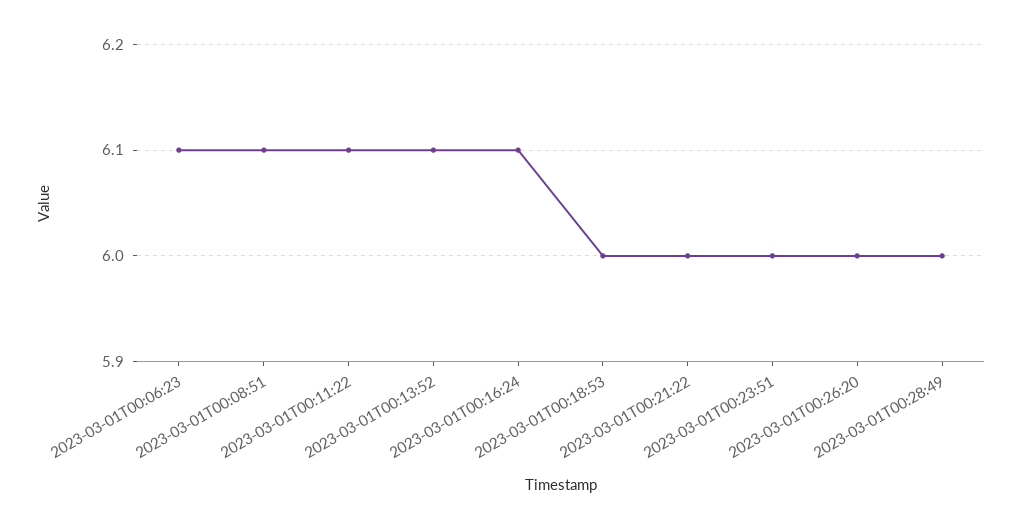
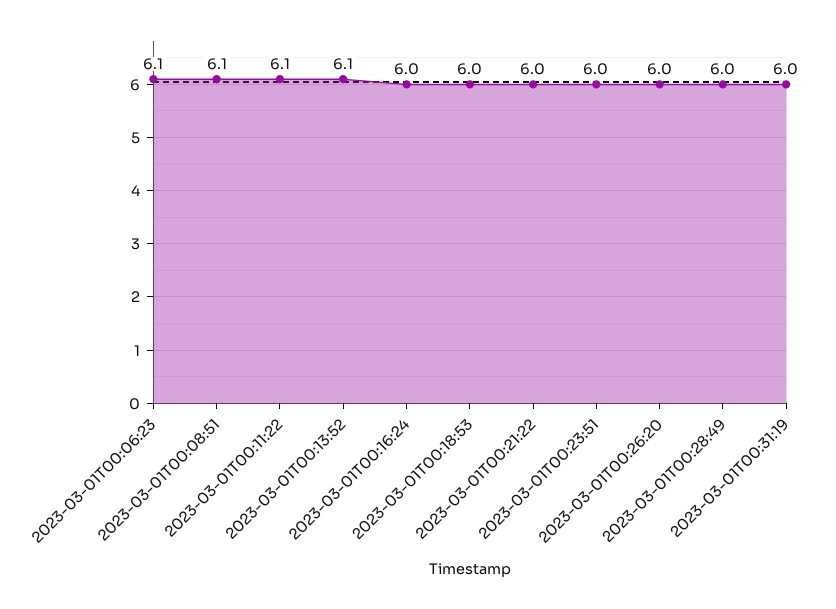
2023-03-01T00:16:24: 6.1 -> 6
2023-03-01T00:31:19: none -> 6

